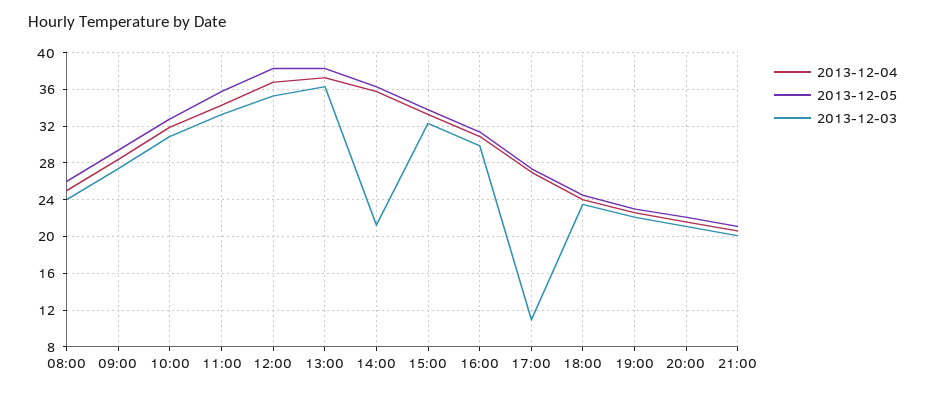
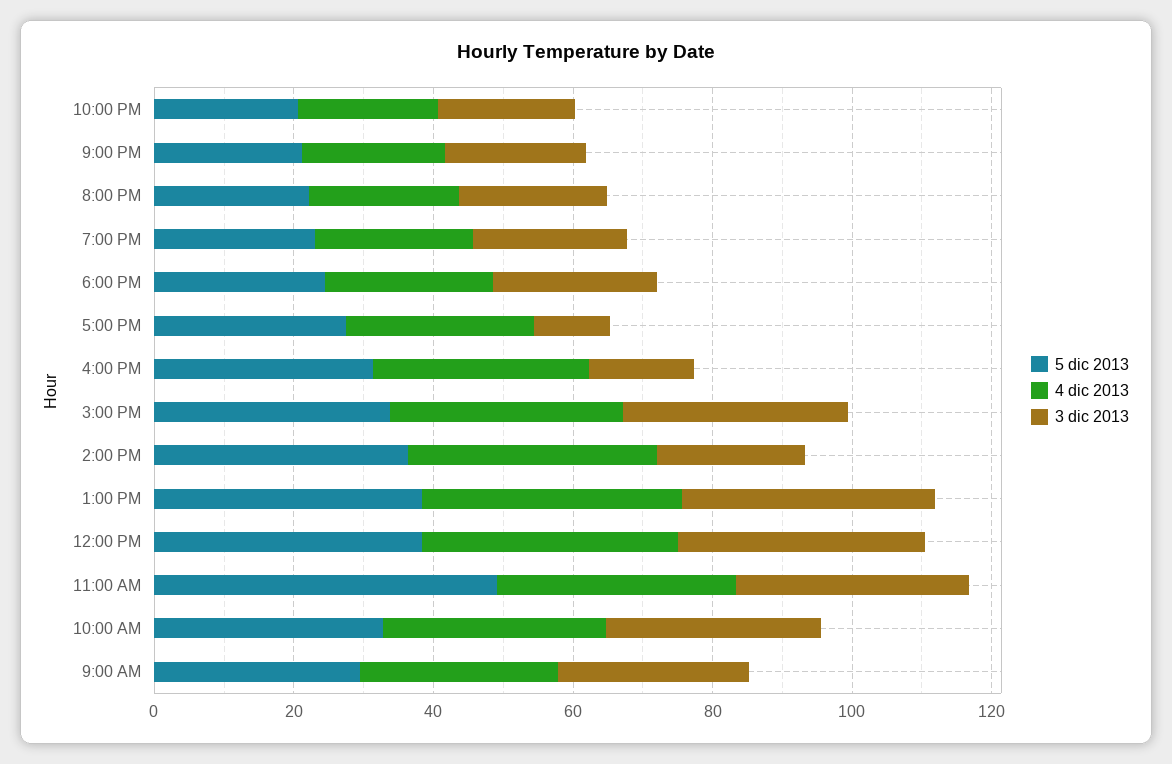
2013-12-04, 08:00: 25 -> none
2013-12-05, 08:00: 26 -> none
2013-12-03, 08:00: 24 -> none
2013-12-05, 11:00: 36 -> 50
2013-12-03, 16:00: 30 -> 15
2013-12-05, 10:00 PM: none -> 20
2013-12-04, 10:00 PM: none -> 20
2013-12-03, 10:00 PM: none -> 20

